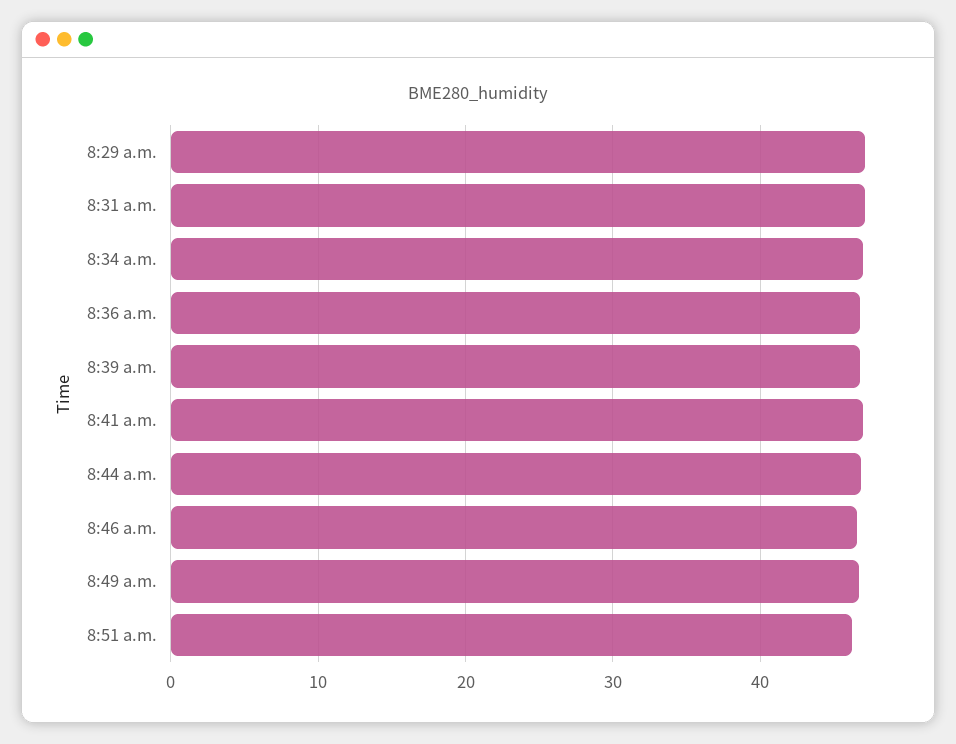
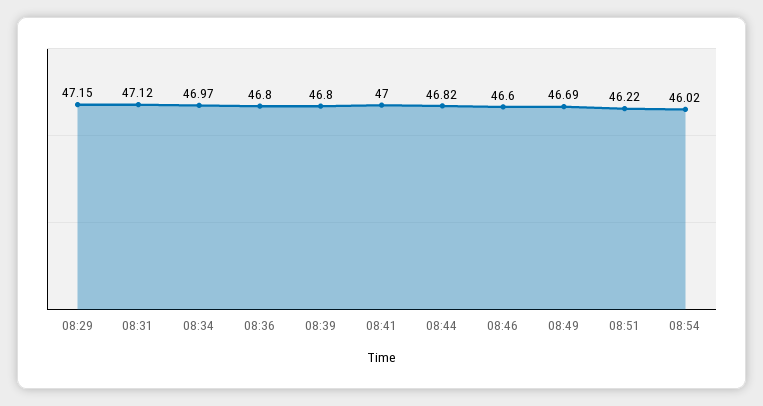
08:54: none -> 46.02

